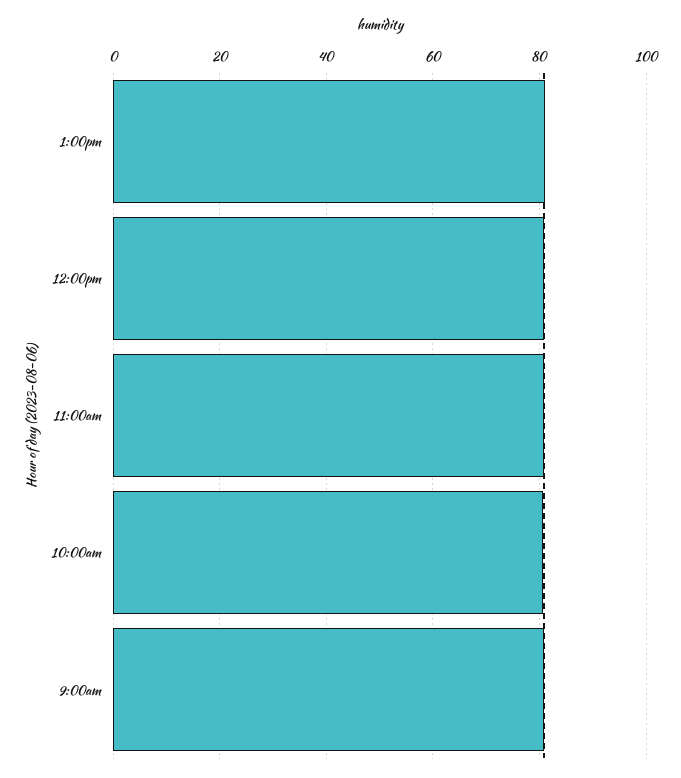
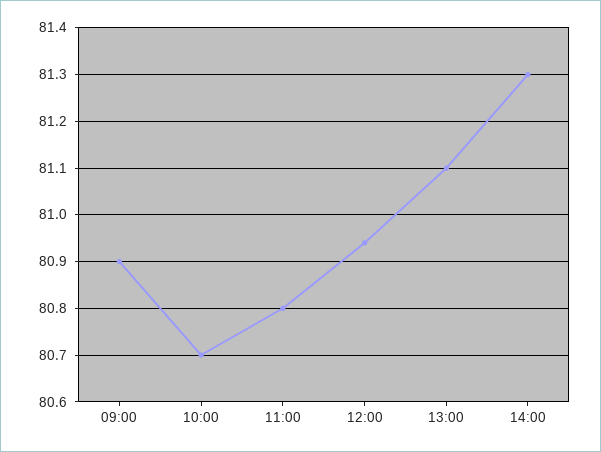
14:00: none -> 81.3

